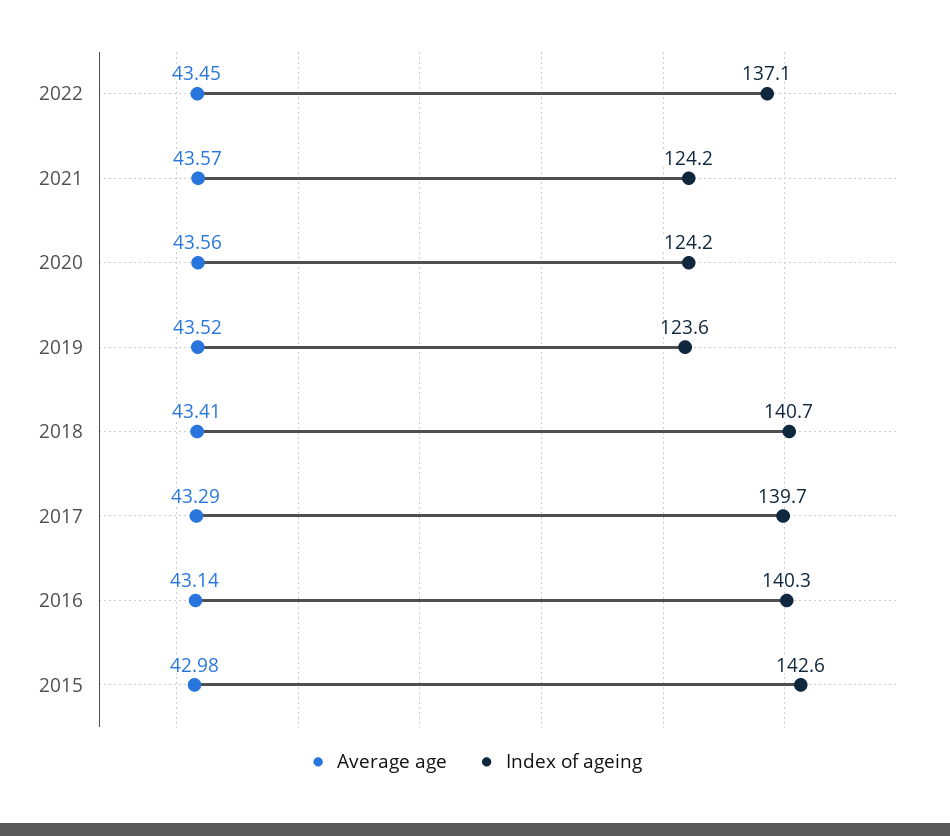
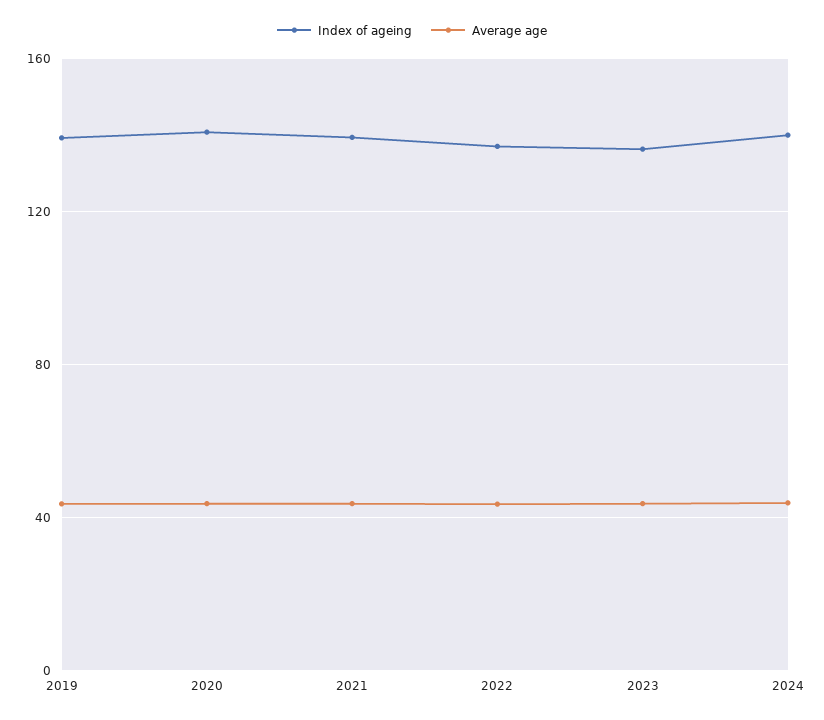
Index of ageing, 2021: 124.2 -> 140
Index of ageing, 2020: 124.2 -> 140
Index of ageing, 2019: 123.6 -> 140
Average age, 2018: 43.41 -> none
Index of ageing, 2018: 140.7 -> none
Average age, 2017: 43.29 -> none
Index of ageing, 2017: 139.7 -> none
Average age, 2016: 43.14 -> none
Index of ageing, 2016: 140.3 -> none
Average age, 2015: 42.98 -> none
Index of ageing, 2015: 142.6 -> none
Index of ageing, 2023: none -> 135
Average age, 2023: none -> 45
Index of ageing, 2024: none -> 140
Average age, 2024: none -> 45

